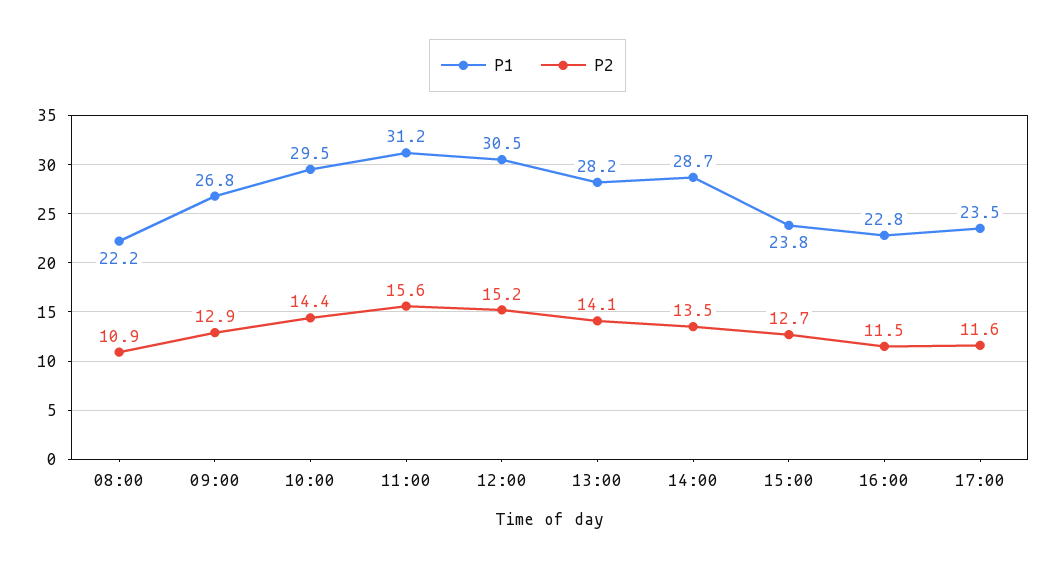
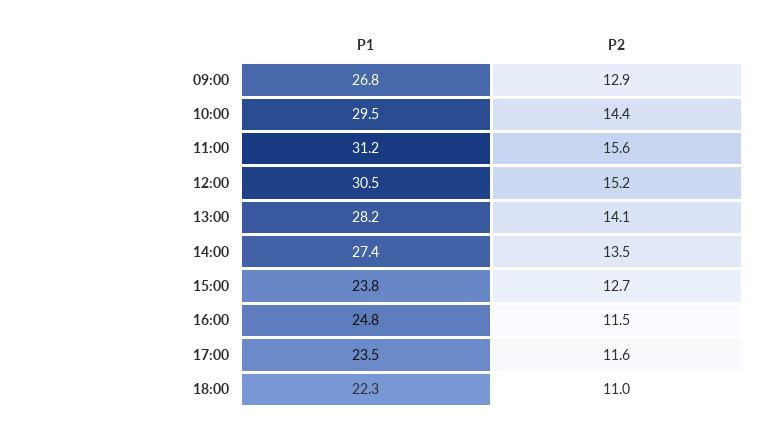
P1, 08:00: 22.2 -> none
P2, 08:00: 10.9 -> none
P1, 14:00: 28.7 -> 27.4
P1, 16:00: 22.8 -> 24.8
P1, 18:00: none -> 22.3
P2, 18:00: none -> 11

